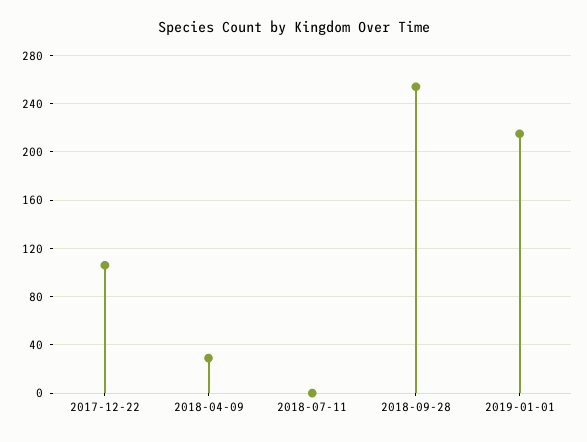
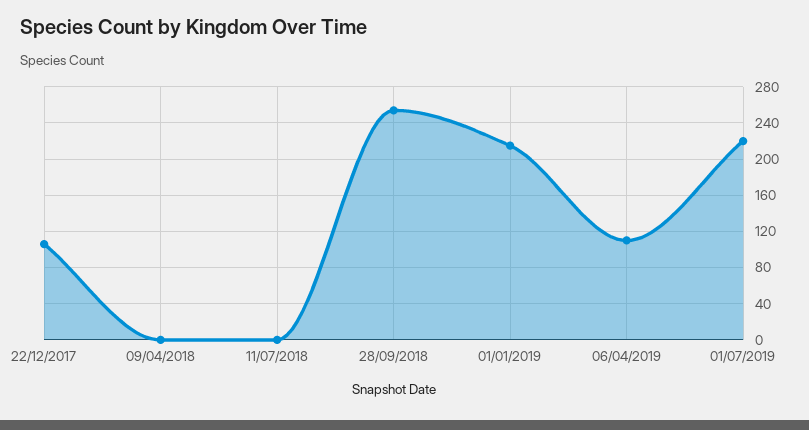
2018-04-09: 30 -> 0
06/04/2019: none -> 110
01/07/2019: none -> 220

